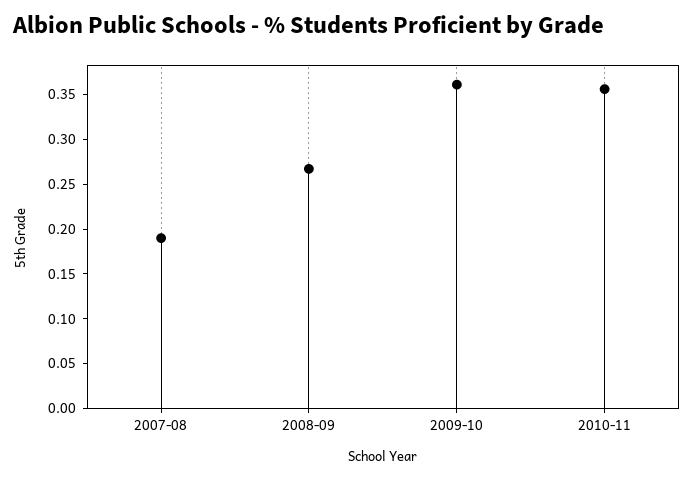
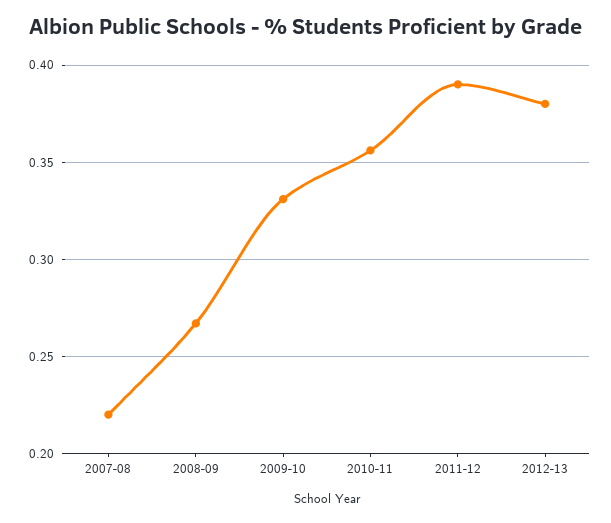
2007-08: 0.19 -> 0.22
2009-10: 0.36 -> 0.33
2011-12: none -> 0.39
2012-13: none -> 0.38

